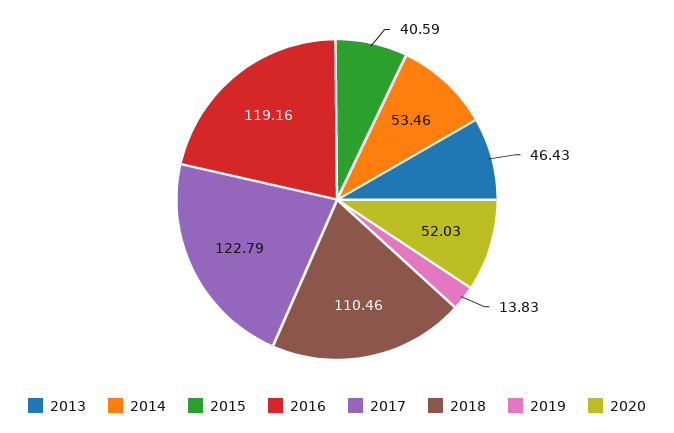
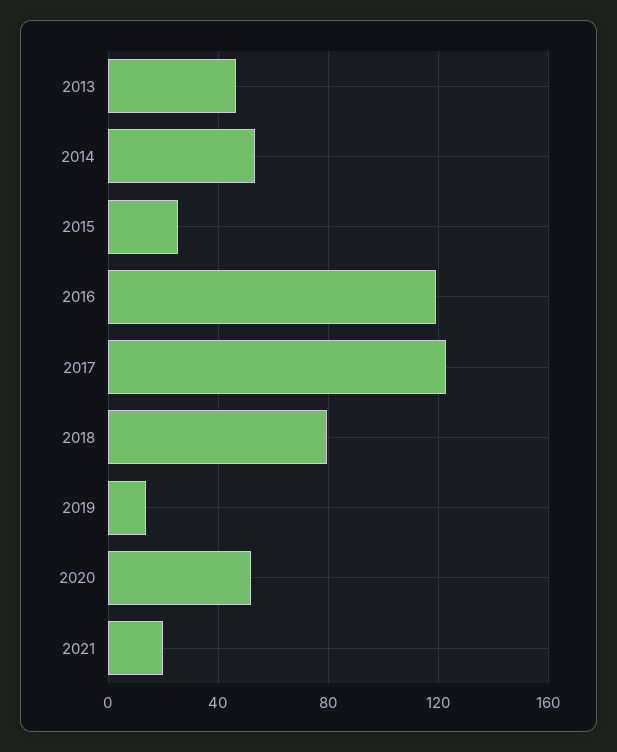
2015: 40.59 -> 25
2018: 110.46 -> 80
2021: none -> 20

